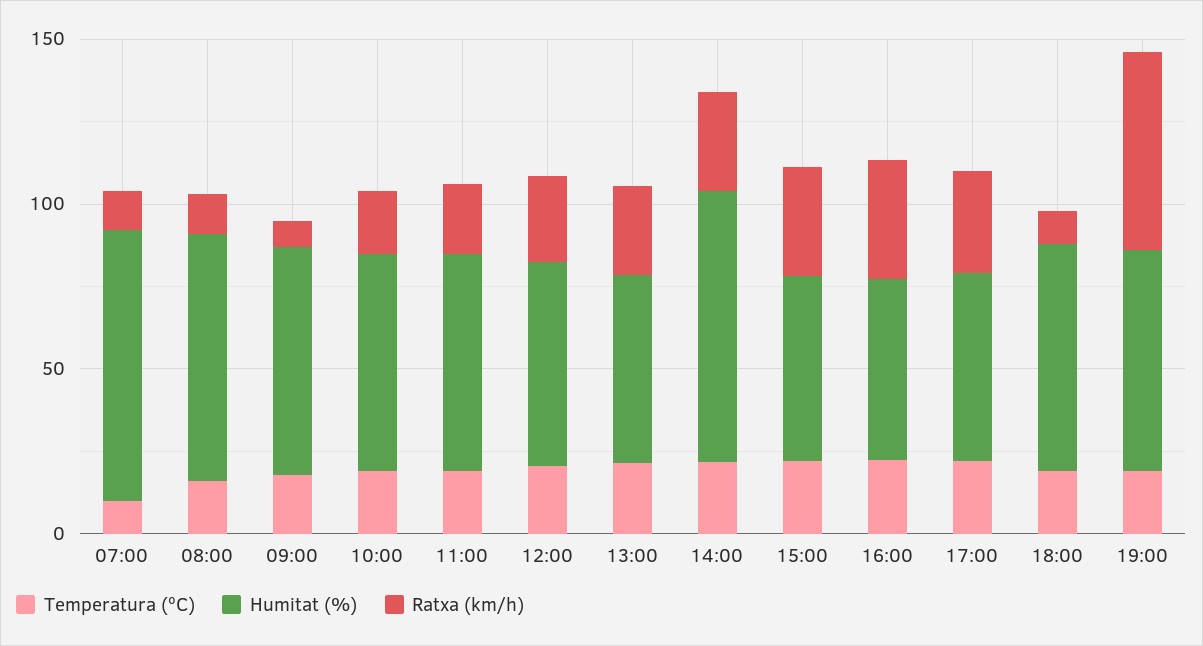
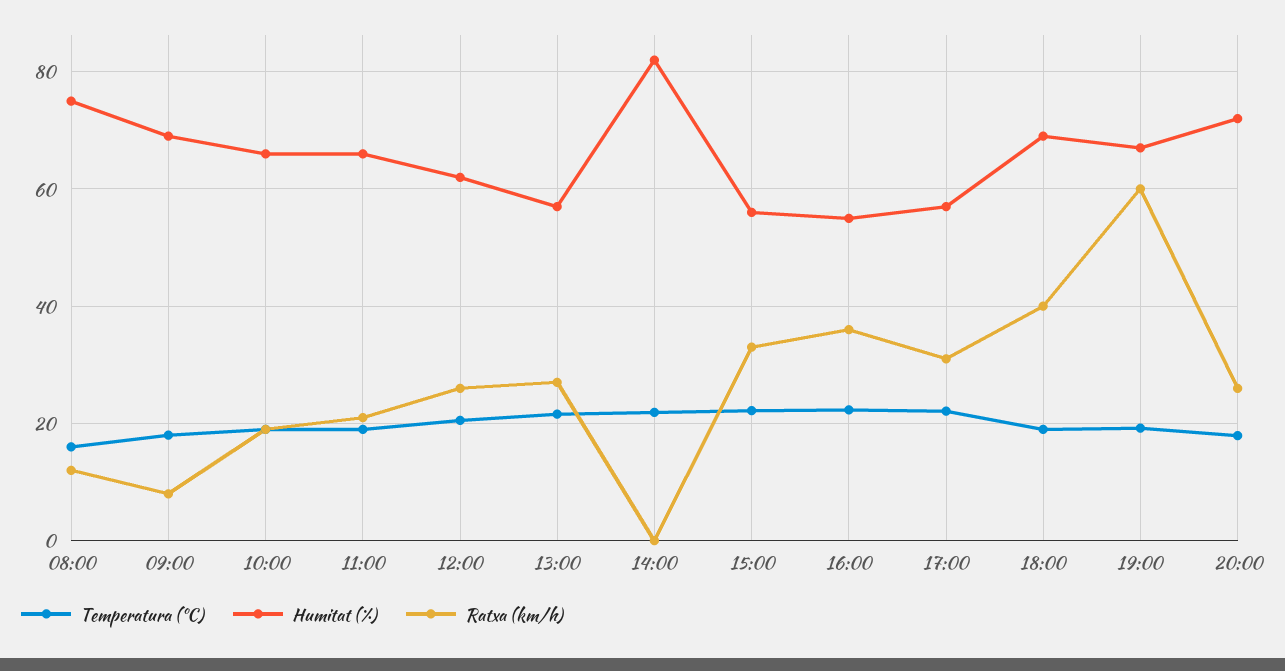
Temperatura (ºC), 07:00: 10 -> none
Humitat (%), 07:00: 80 -> none
Ratxa (km/h), 07:00: 10 -> none
Ratxa (km/h), 14:00: 30 -> 0
Ratxa (km/h), 18:00: 10 -> 40
Temperatura (ºC), 20:00: none -> 18
Humitat (%), 20:00: none -> 72
Ratxa (km/h), 20:00: none -> 26

